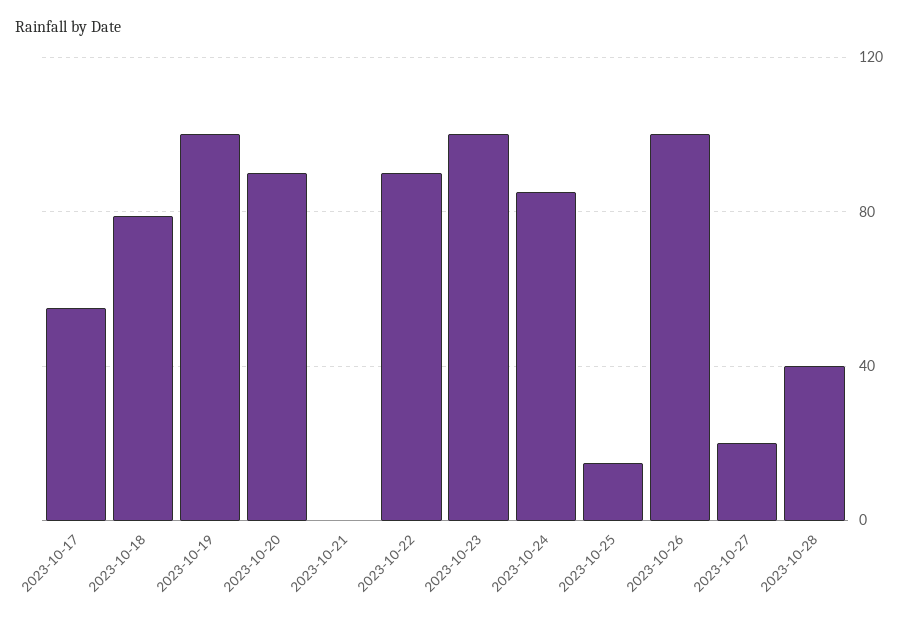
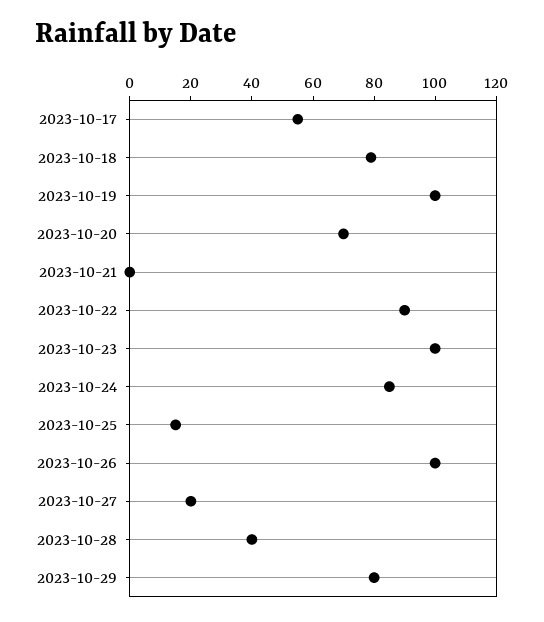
2023-10-20: 90 -> 70
2023-10-29: none -> 80

